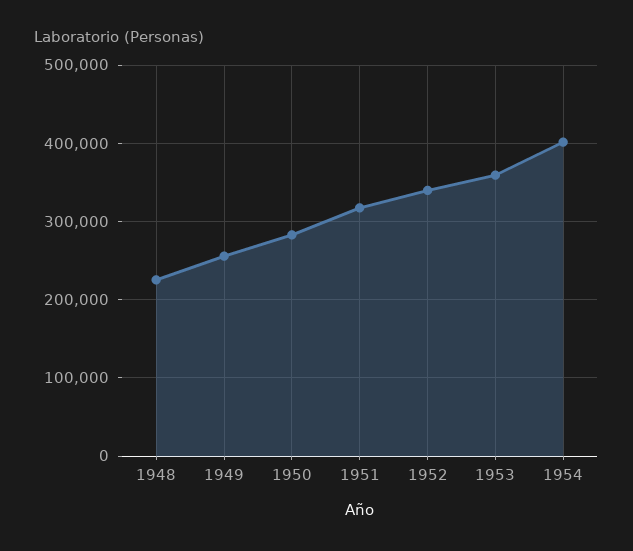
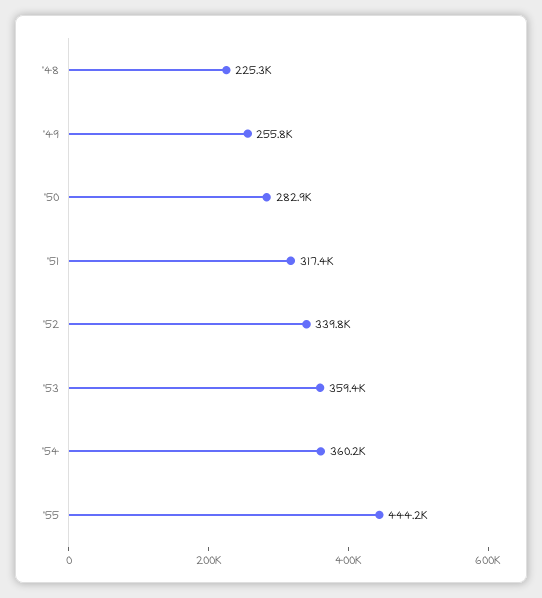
1954: 400000 -> 360200
'55: none -> 444200

